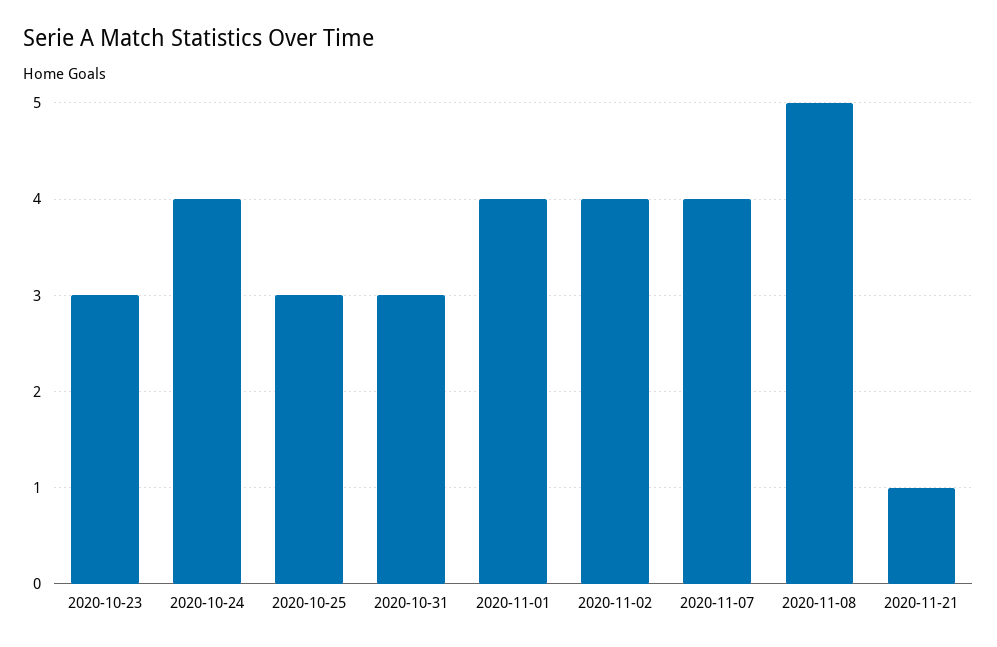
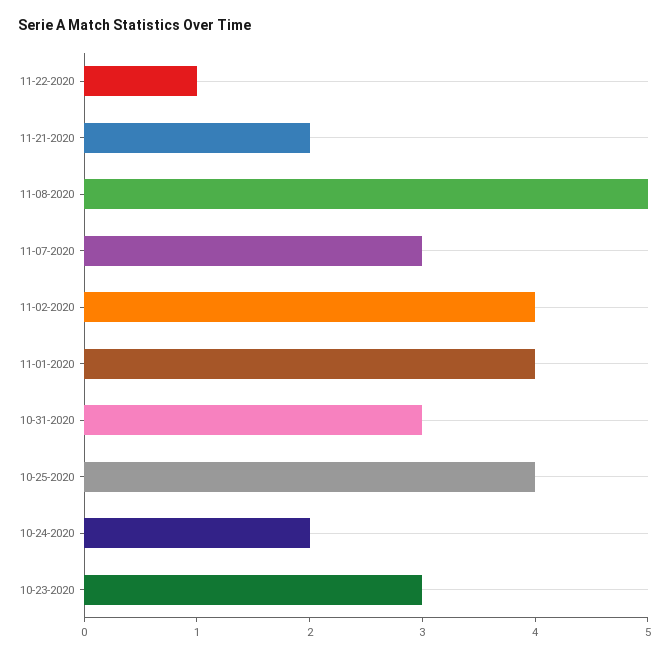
2020-10-24: 4 -> 2
2020-10-25: 3 -> 4
2020-11-07: 4 -> 3
2020-11-21: 1 -> 2
11-22-2020: none -> 1

